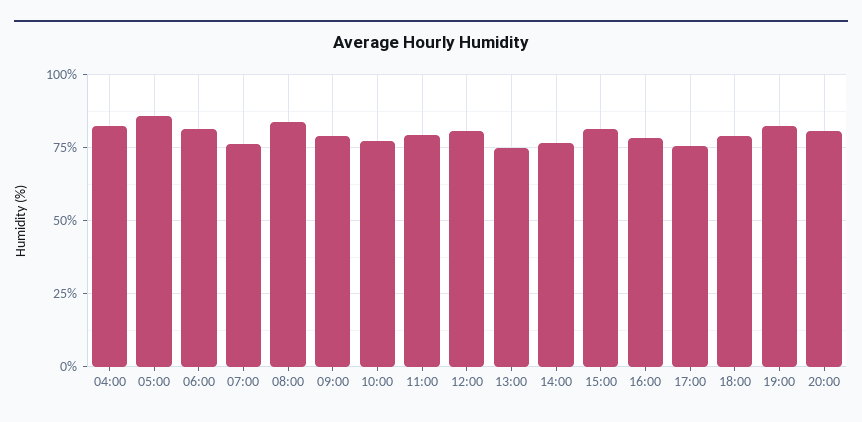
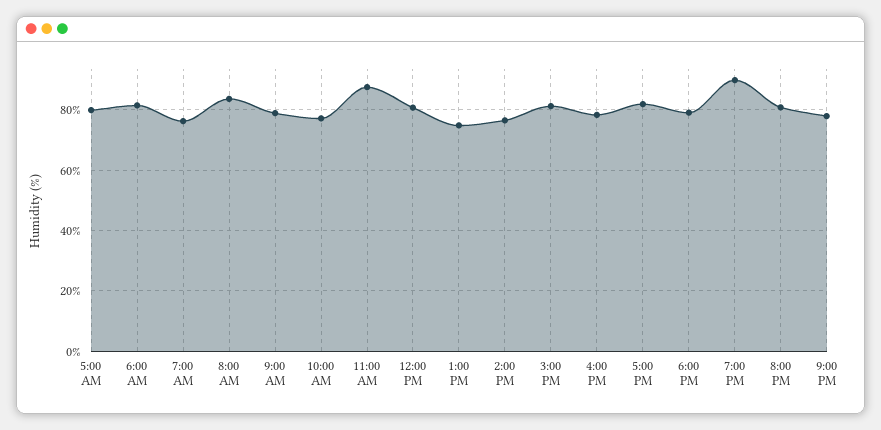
04:00: 82.5 -> none
05:00: 85 -> 80
11:00: 80 -> 88
17:00: 75 -> 82
19:00: 82.5 -> 90
9:00 PM: none -> 78

